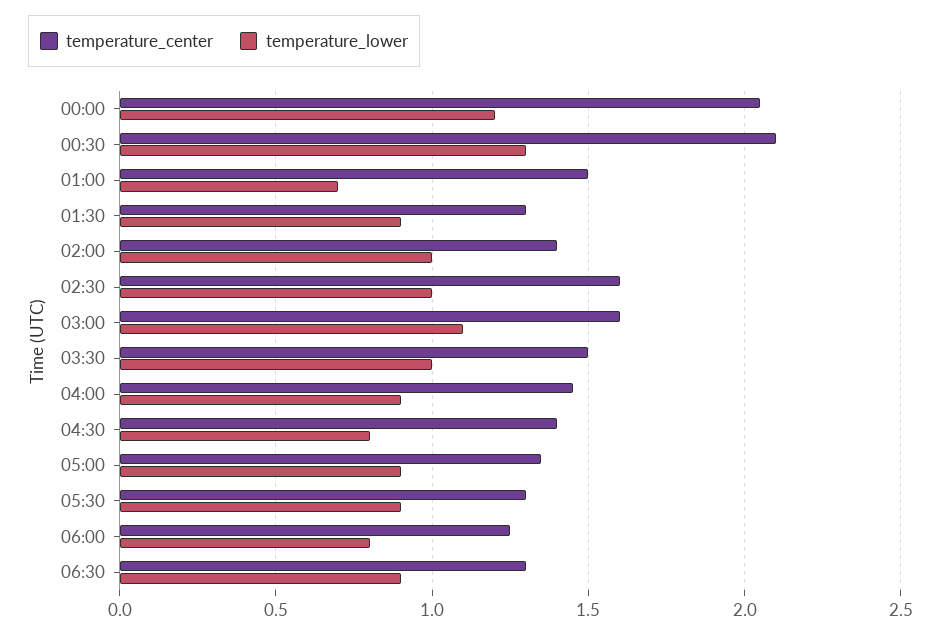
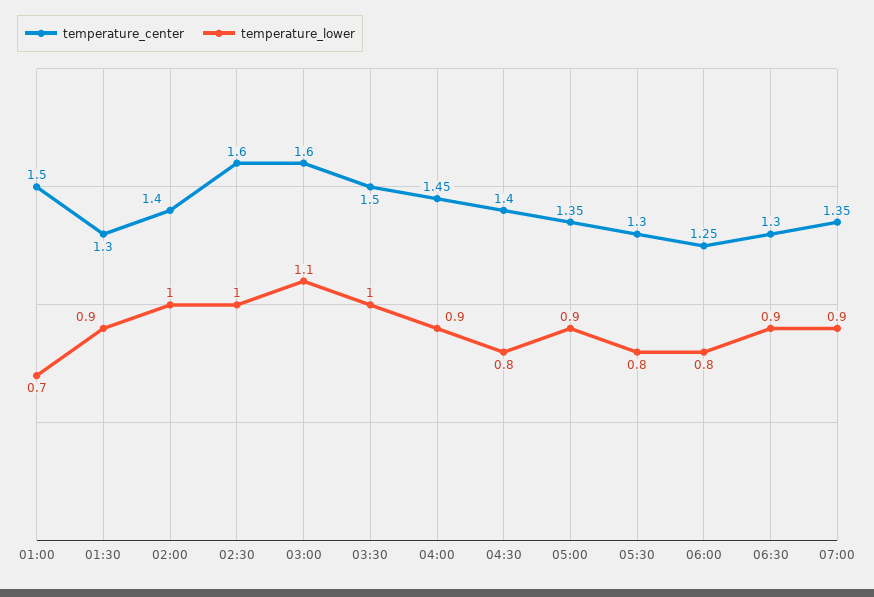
temperature_center, 00:00: 2.05 -> none
temperature_lower, 00:00: 1.2 -> none
temperature_center, 00:30: 2.1 -> none
temperature_lower, 00:30: 1.3 -> none
temperature_lower, 05:30: 0.9 -> 0.8
temperature_center, 07:00: none -> 1.35
temperature_lower, 07:00: none -> 0.9

